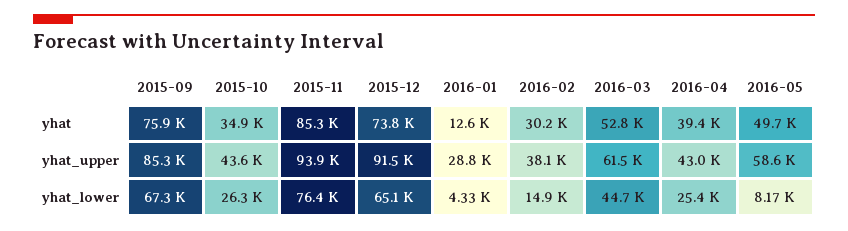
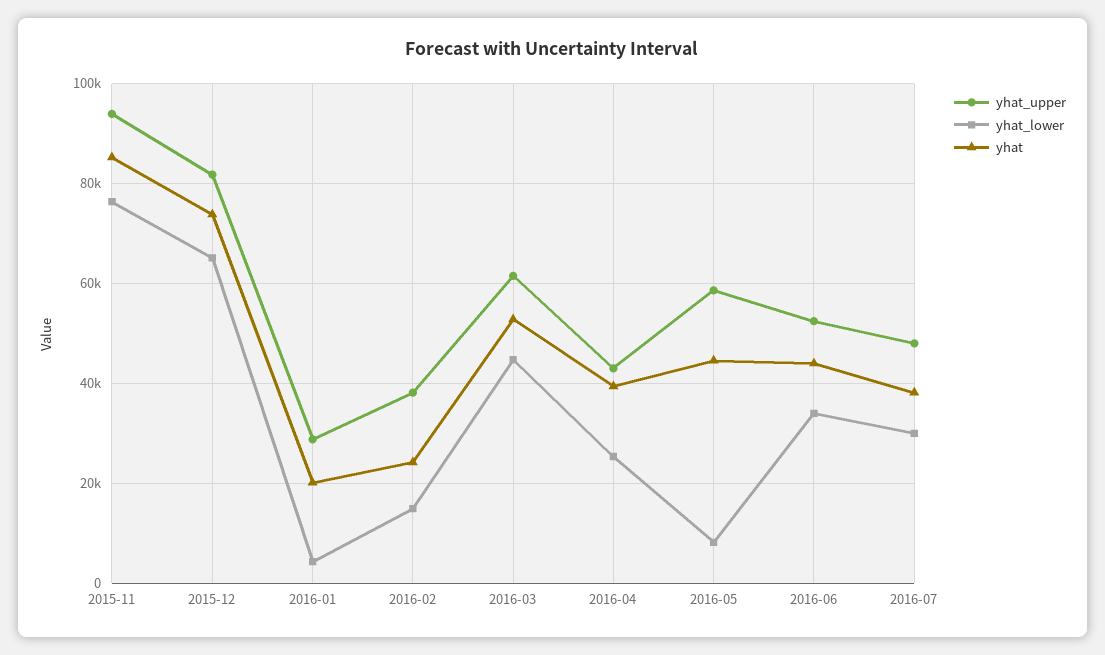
yhat, 2015-09: 75900 -> none
yhat, 2015-10: 34900 -> none
yhat, 2016-01: 12600 -> 20000
yhat, 2016-02: 30200 -> 24000
yhat, 2016-05: 49700 -> 44000
yhat_upper, 2015-09: 85300 -> none
yhat_upper, 2015-10: 43600 -> none
yhat_upper, 2015-12: 91500 -> 82000
yhat_lower, 2015-09: 67300 -> none
yhat_lower, 2015-10: 26300 -> none
yhat_upper, 2016-06: none -> 52000
yhat_lower, 2016-06: none -> 34000
yhat, 2016-06: none -> 44000
yhat_upper, 2016-07: none -> 48000
yhat_lower, 2016-07: none -> 30000
yhat, 2016-07: none -> 38000

